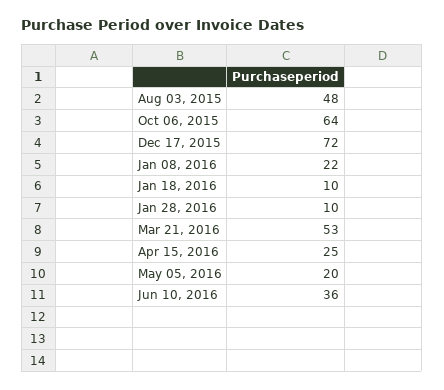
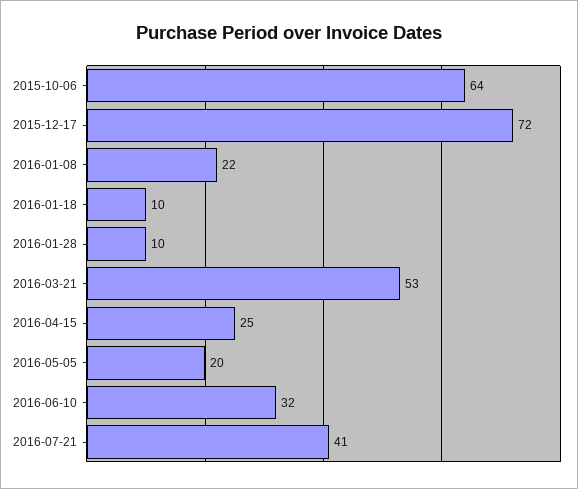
Aug 03, 2015: 48 -> none
Jun 10, 2016: 36 -> 32
2016-07-21: none -> 41

